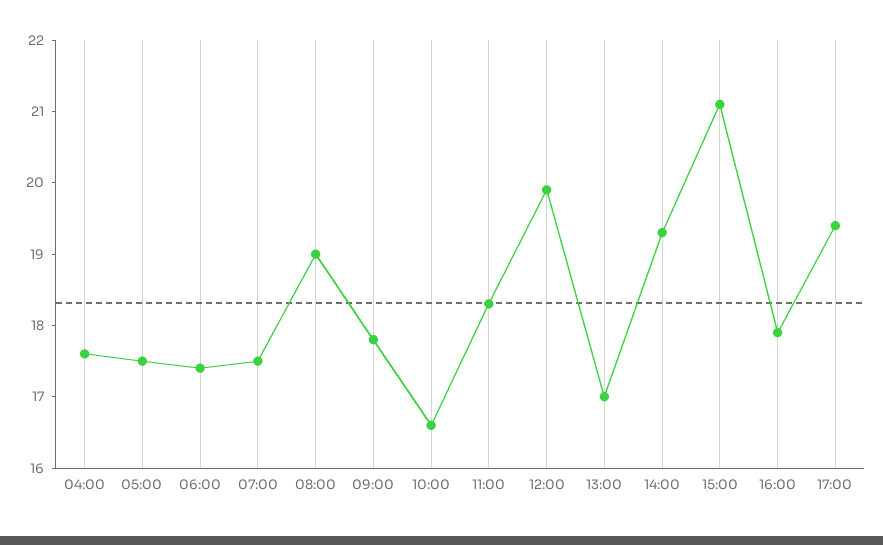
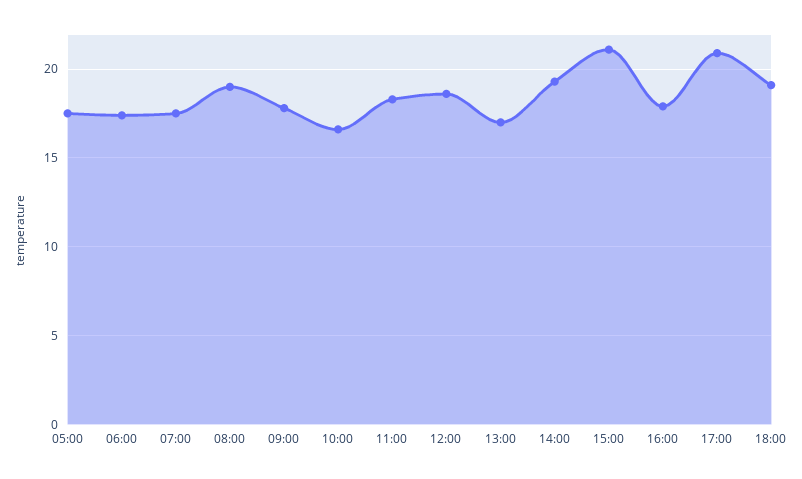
04:00: 17.5 -> none
12:00: 20 -> 18.5
17:00: 19.5 -> 21
18:00: none -> 19

